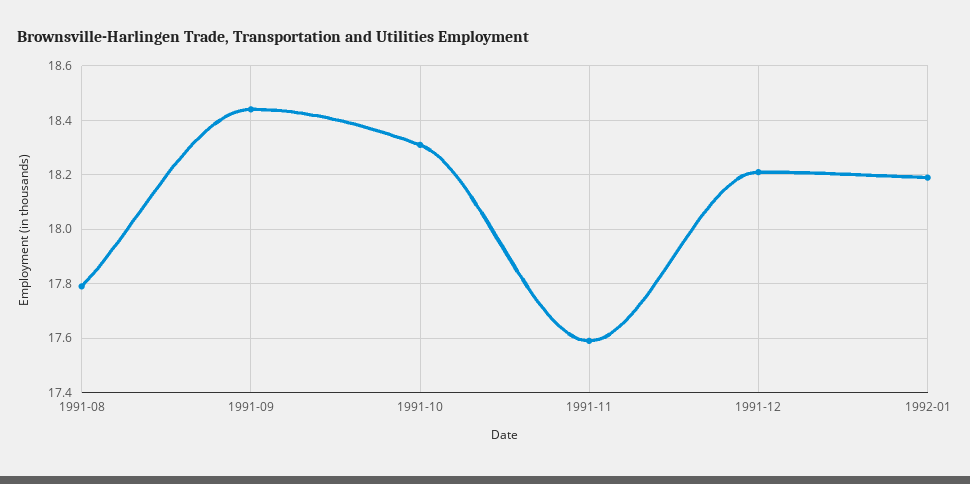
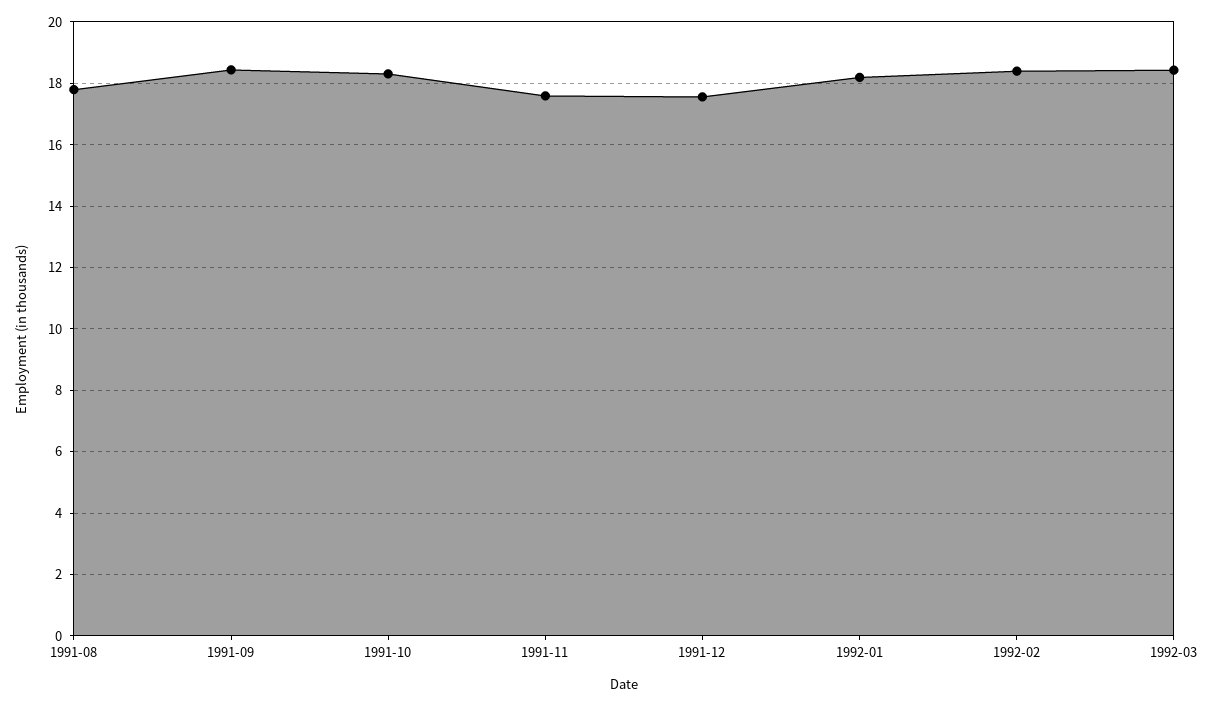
1991-12: 18.2 -> 17.6
1992-02: none -> 18.4
1992-03: none -> 18.4

